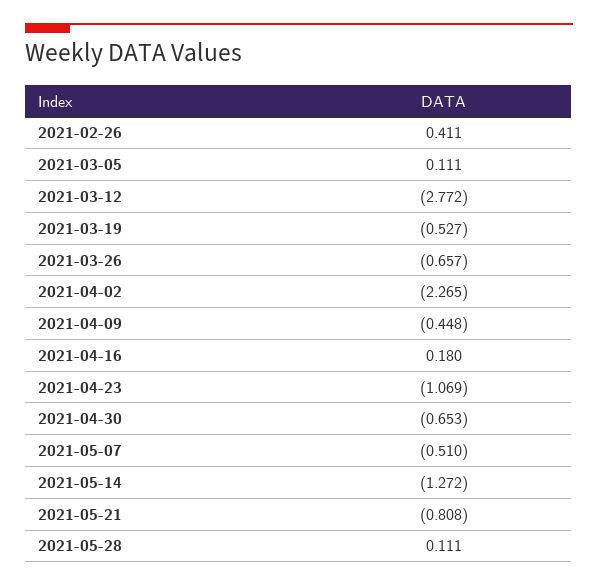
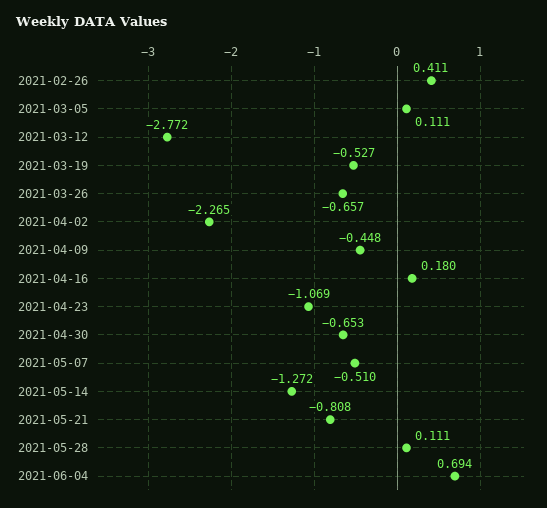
2021-06-04: none -> 0.694

